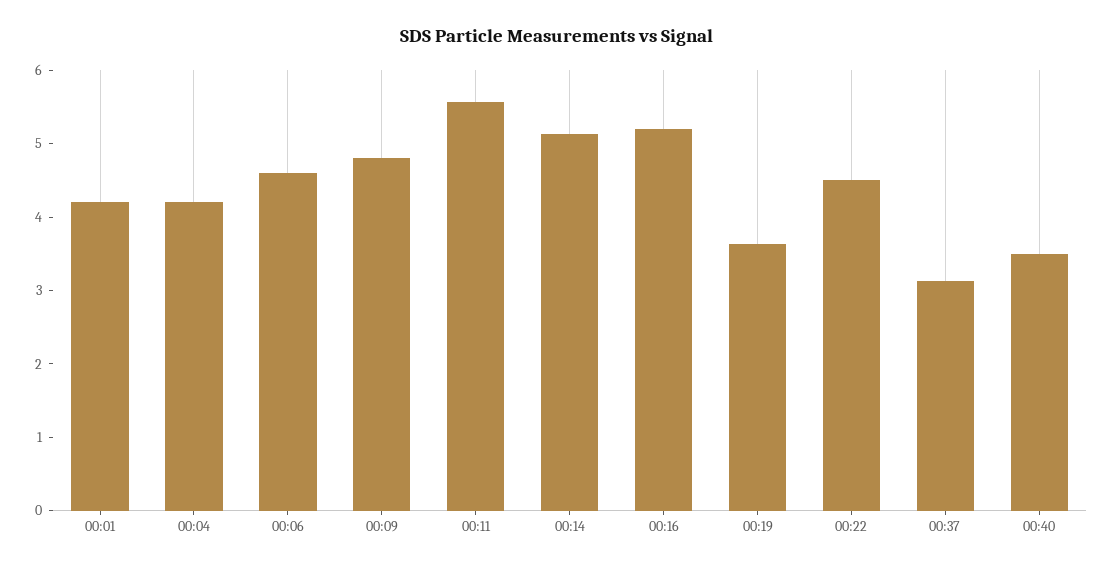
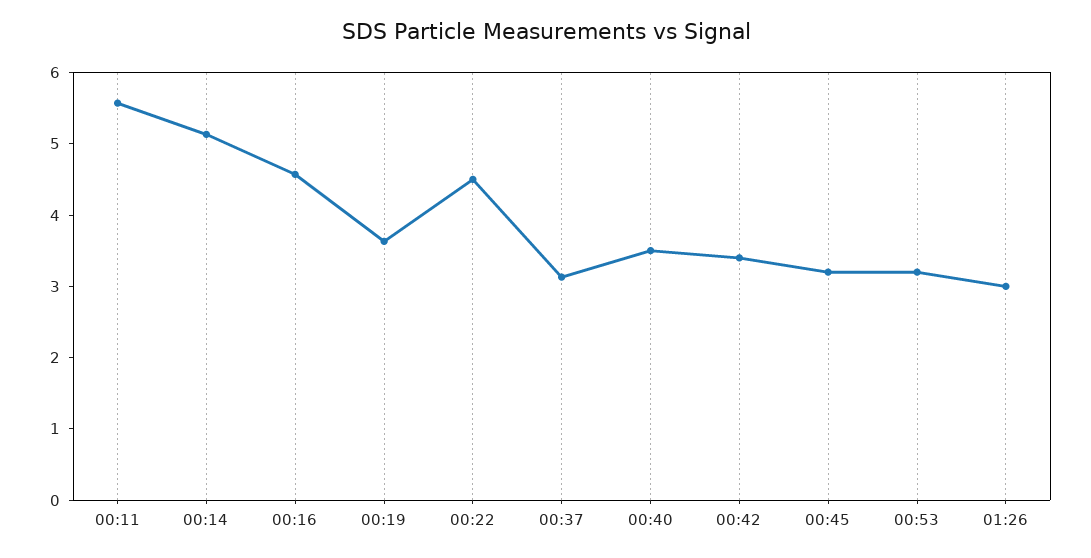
00:01: 4.2 -> none
00:04: 4.2 -> none
00:06: 4.6 -> none
00:09: 4.8 -> none
00:16: 5.2 -> 4.6
00:42: none -> 3.4
00:45: none -> 3.2
00:53: none -> 3.2
01:26: none -> 3

